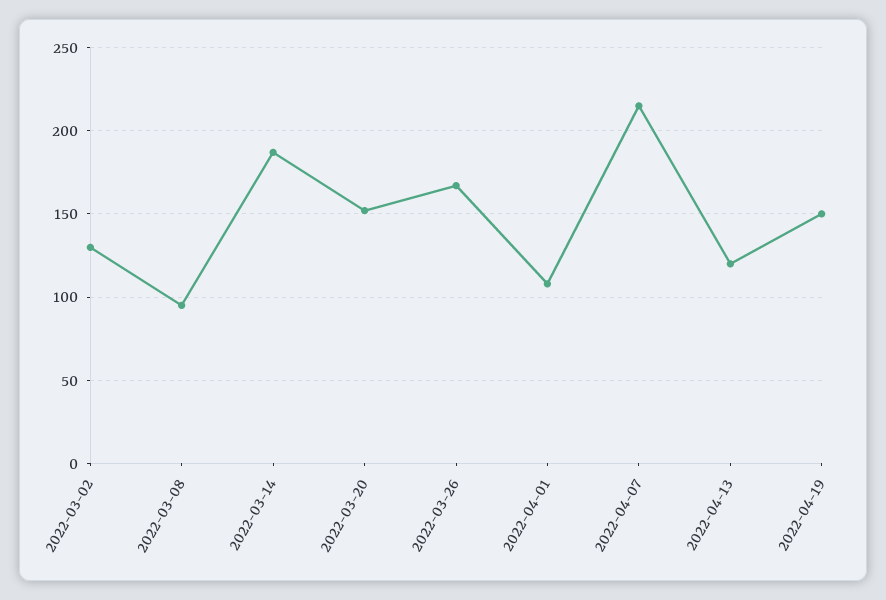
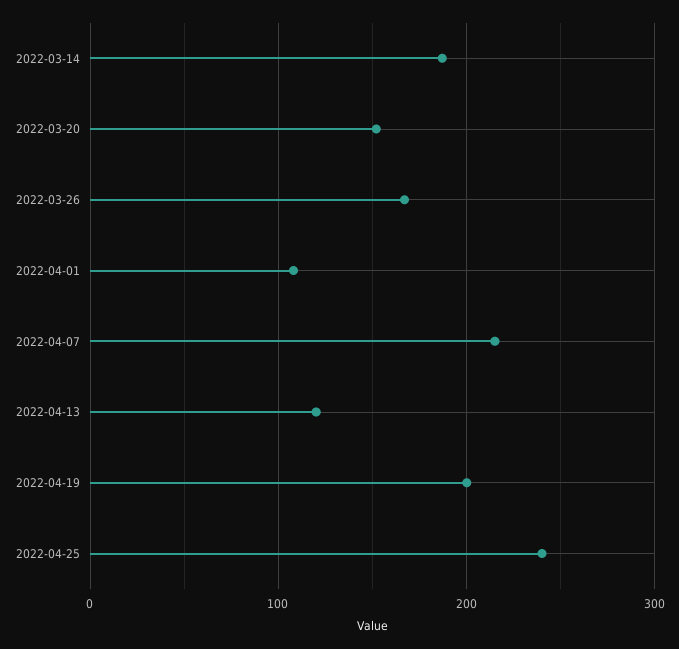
2022-03-02: 130 -> none
2022-03-08: 95 -> none
2022-04-19: 150 -> 200
2022-04-25: none -> 240

